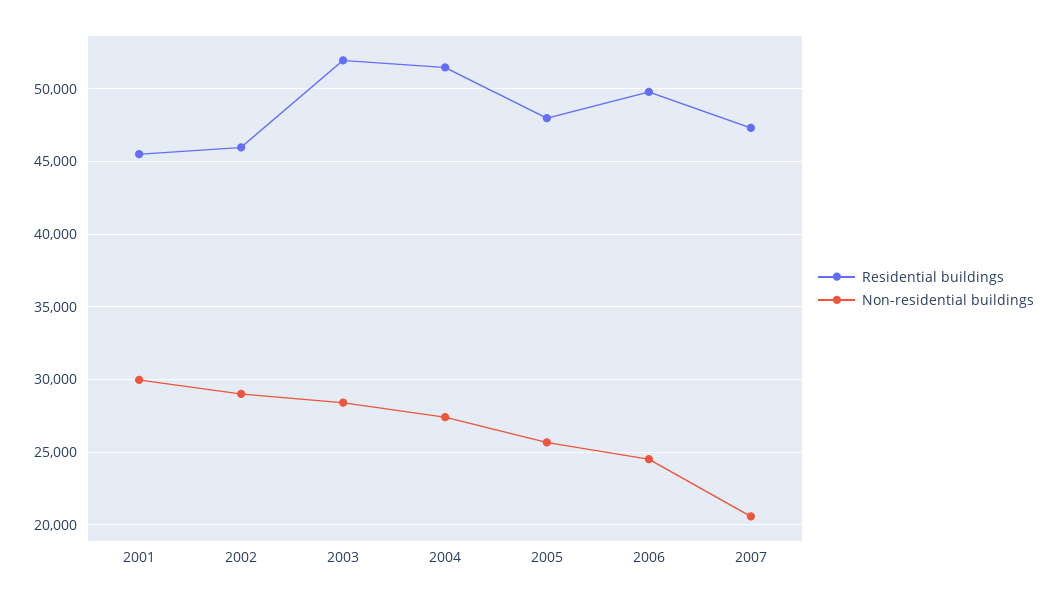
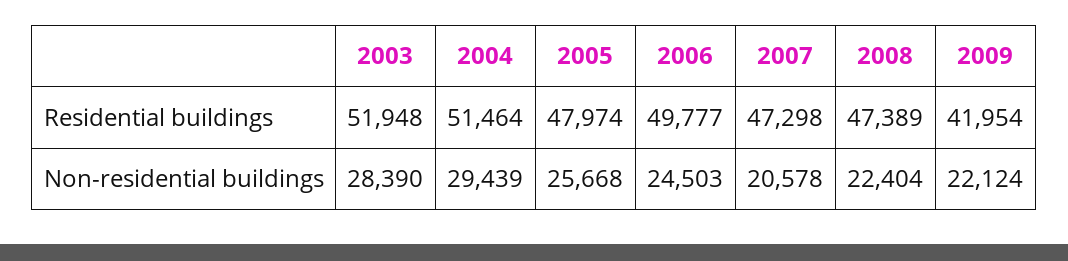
Residential buildings, 2001: 45500 -> none
Non-residential buildings, 2001: 30000 -> none
Residential buildings, 2002: 46000 -> none
Non-residential buildings, 2002: 29000 -> none
Non-residential buildings, 2004: 27500 -> 29439
Residential buildings, 2008: none -> 47389
Residential buildings, 2009: none -> 41954
Non-residential buildings, 2008: none -> 22404
Non-residential buildings, 2009: none -> 22124

